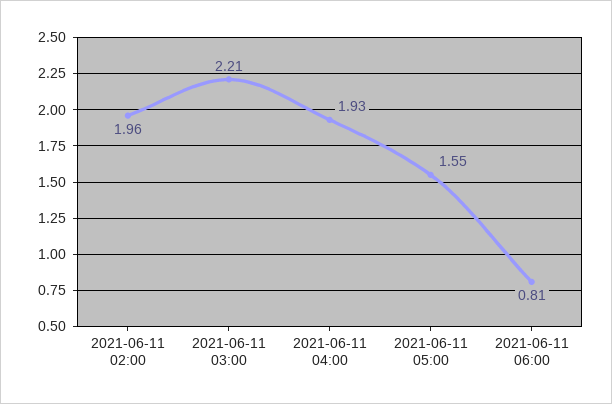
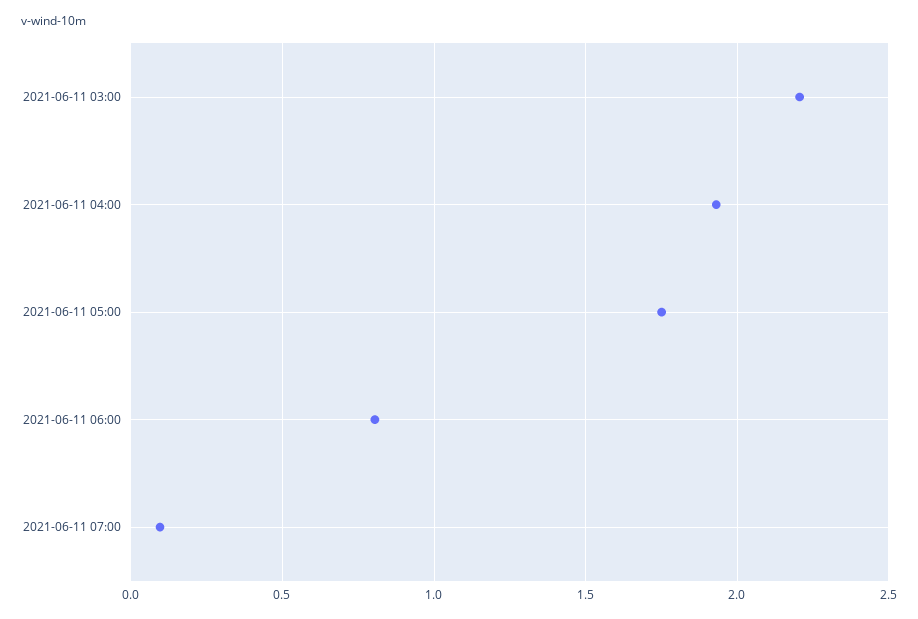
2021-06-11 02:00: 1.96 -> none
2021-06-11 05:00: 1.55 -> 1.75
2021-06-11 07:00: none -> 0.1

